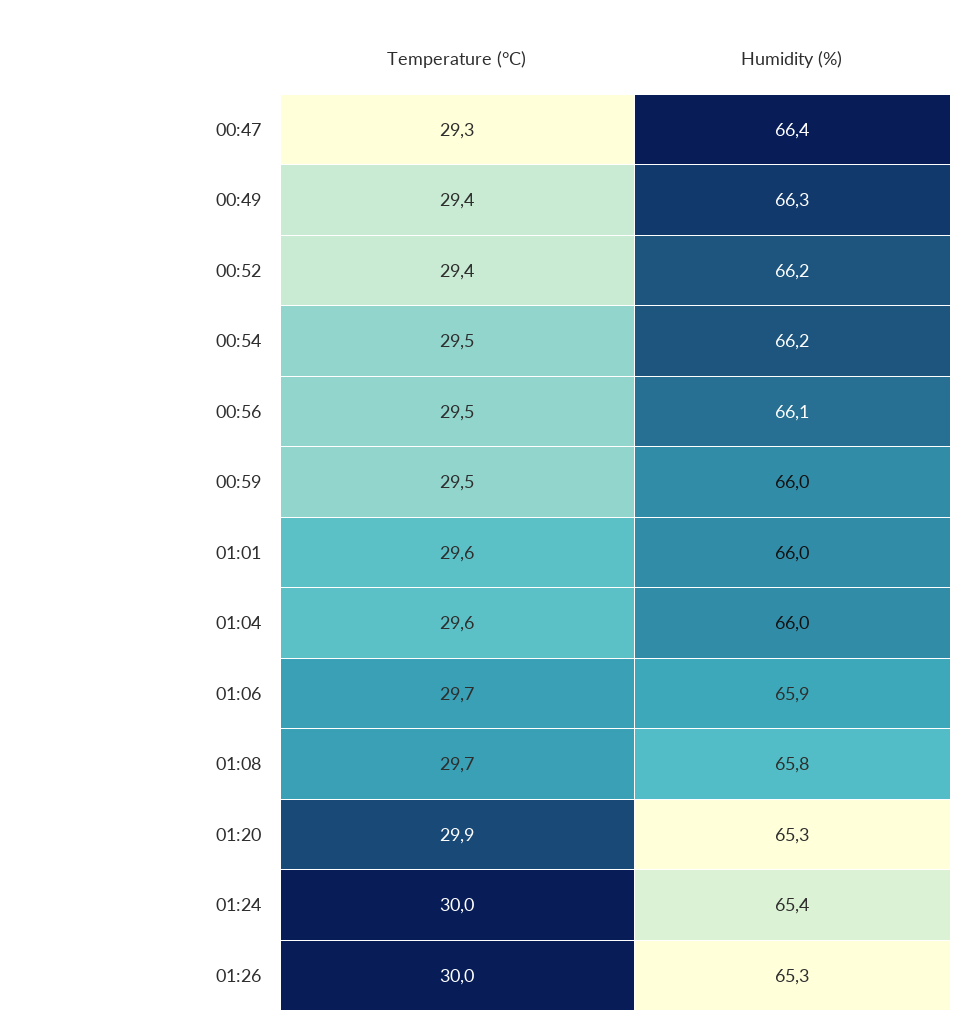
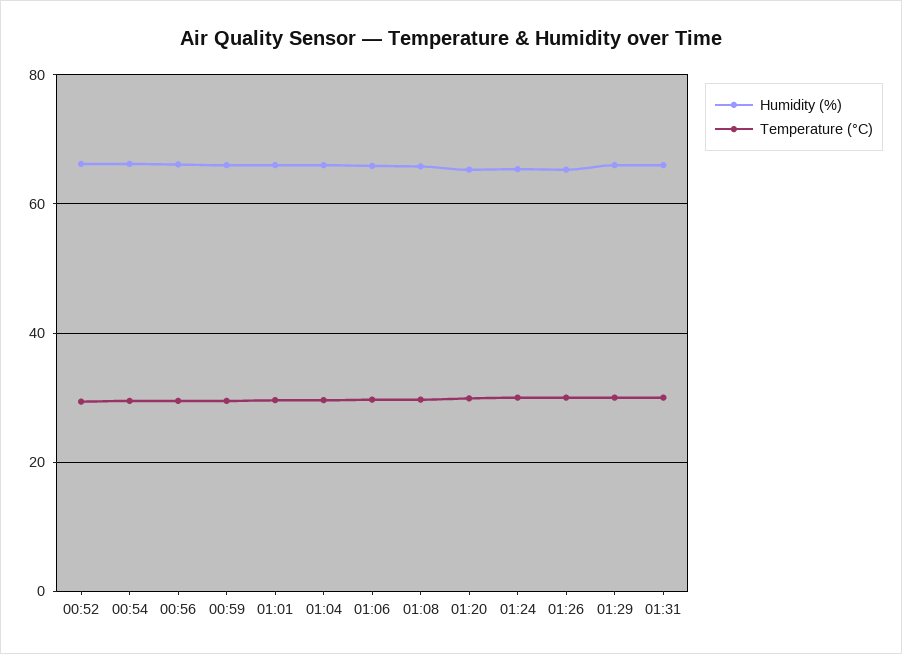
Temperature (°C), 00:47: 29.3 -> none
Humidity (%), 00:47: 66.4 -> none
Temperature (°C), 00:49: 29.4 -> none
Humidity (%), 00:49: 66.3 -> none
Humidity (%), 01:29: none -> 66
Temperature (°C), 01:29: none -> 30
Humidity (%), 01:31: none -> 66
Temperature (°C), 01:31: none -> 30

